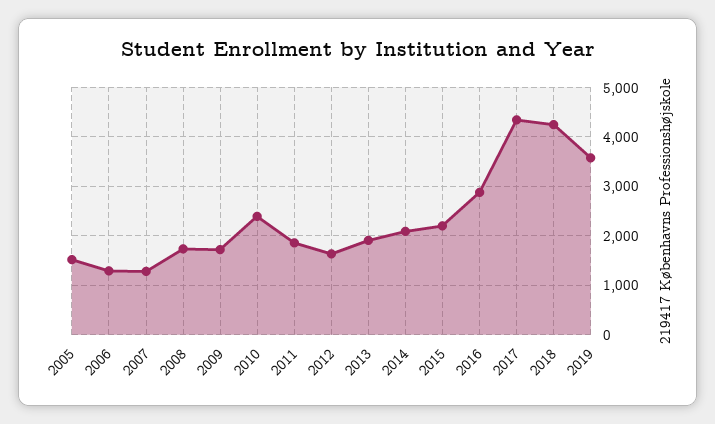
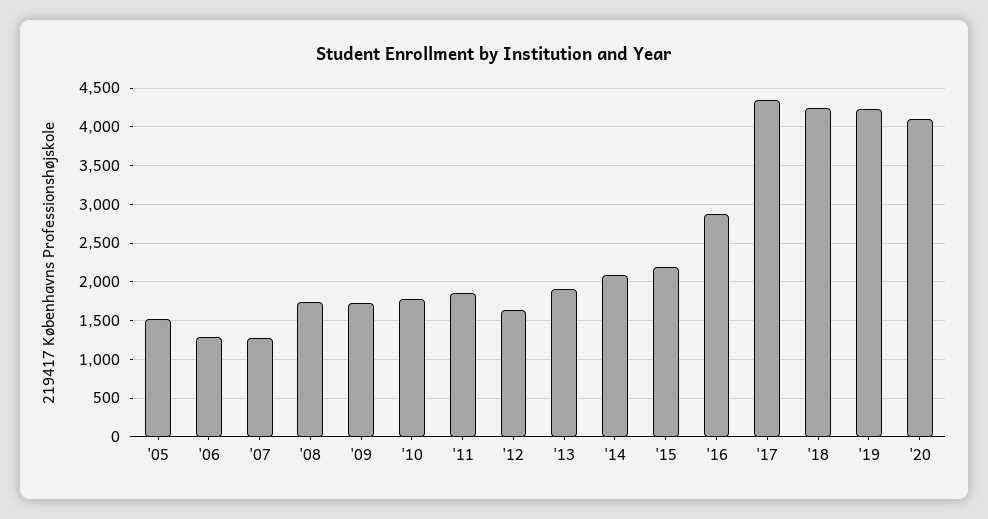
2010: 2400 -> 1800
2019: 3600 -> 4200
'20: none -> 4100

